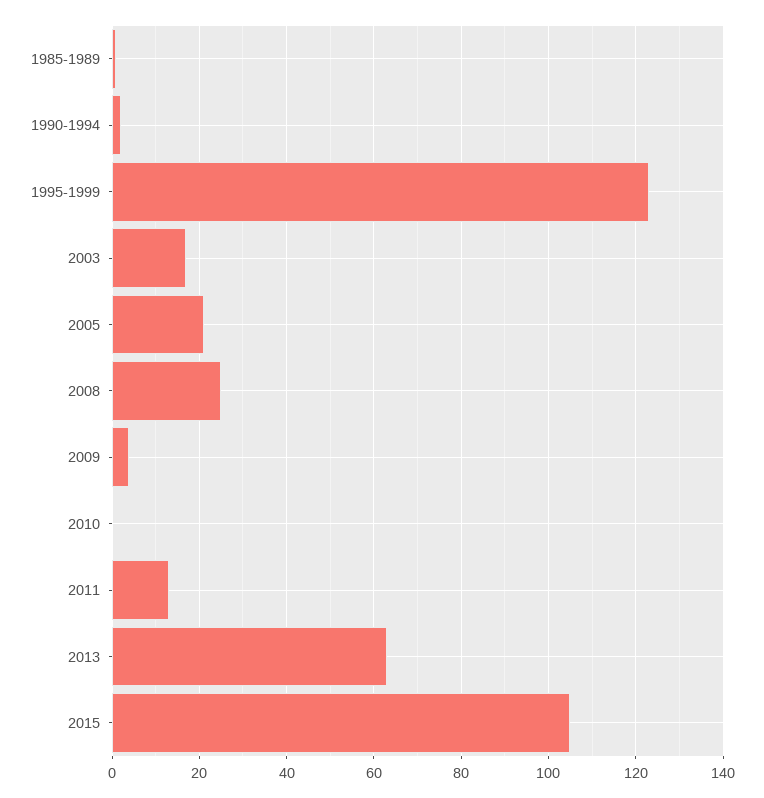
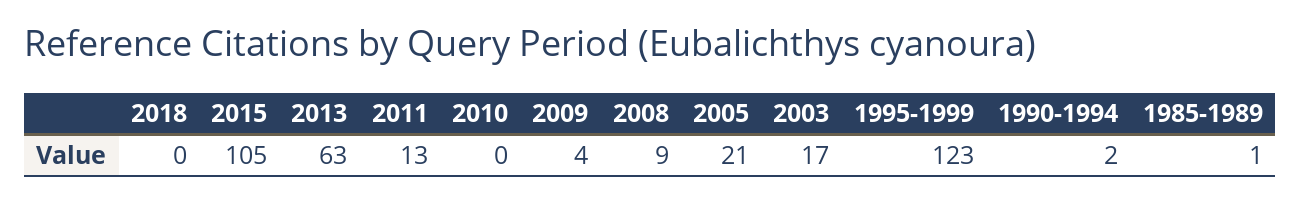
2008: 25 -> 9
2018: none -> 0

